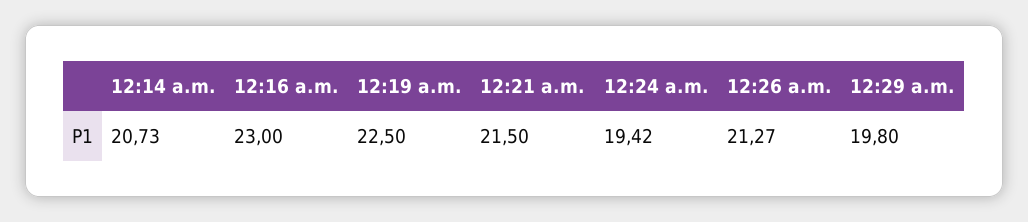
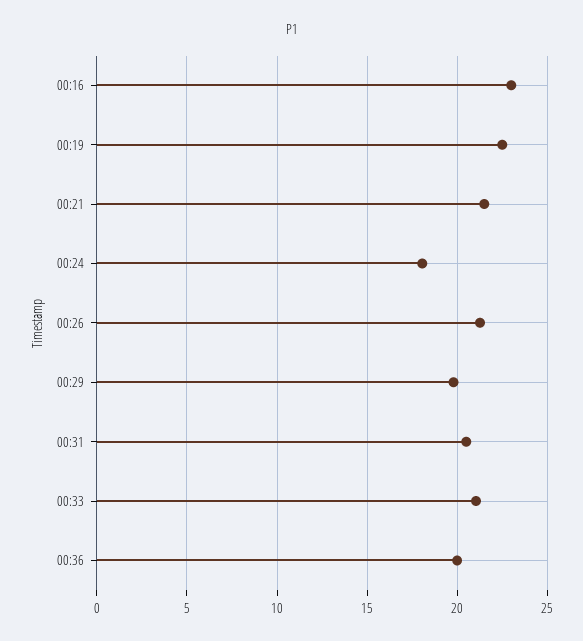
12:14 a.m.: 20.73 -> none
12:24 a.m.: 19.42 -> 18
00:31: none -> 20.5
00:33: none -> 21
00:36: none -> 20

